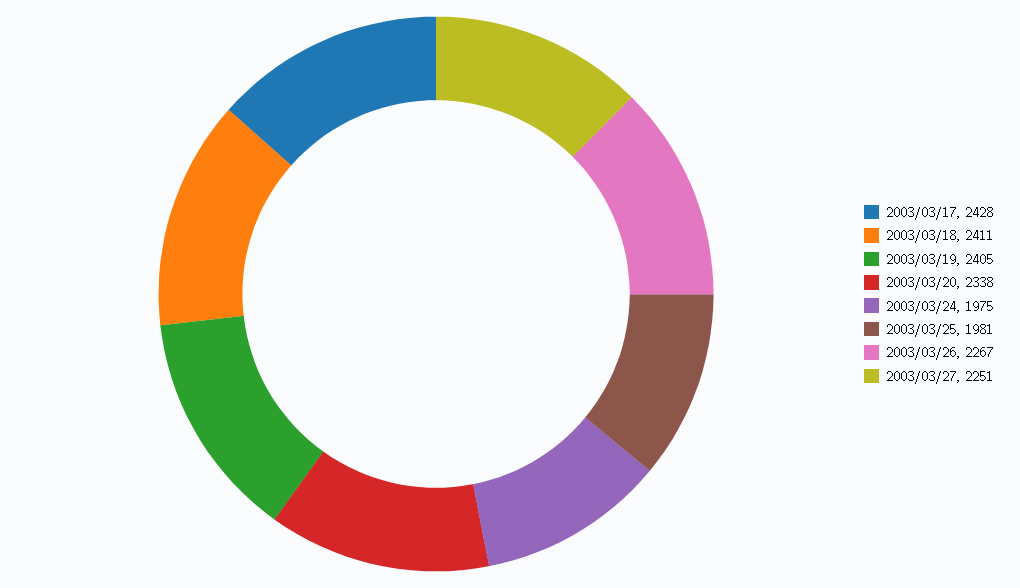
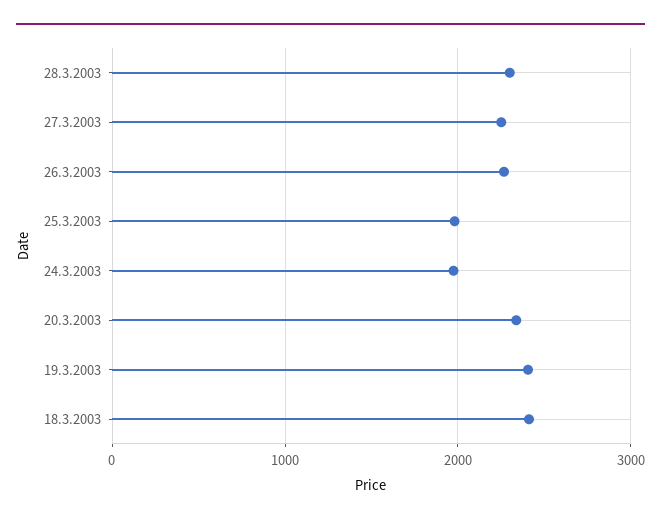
2003/03/17: 2428 -> none
28.3.2003: none -> 2300

